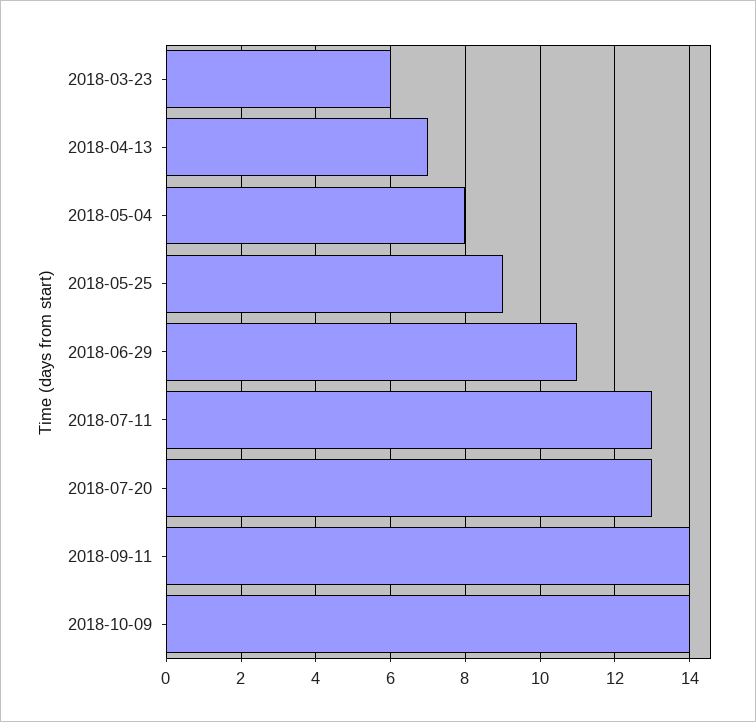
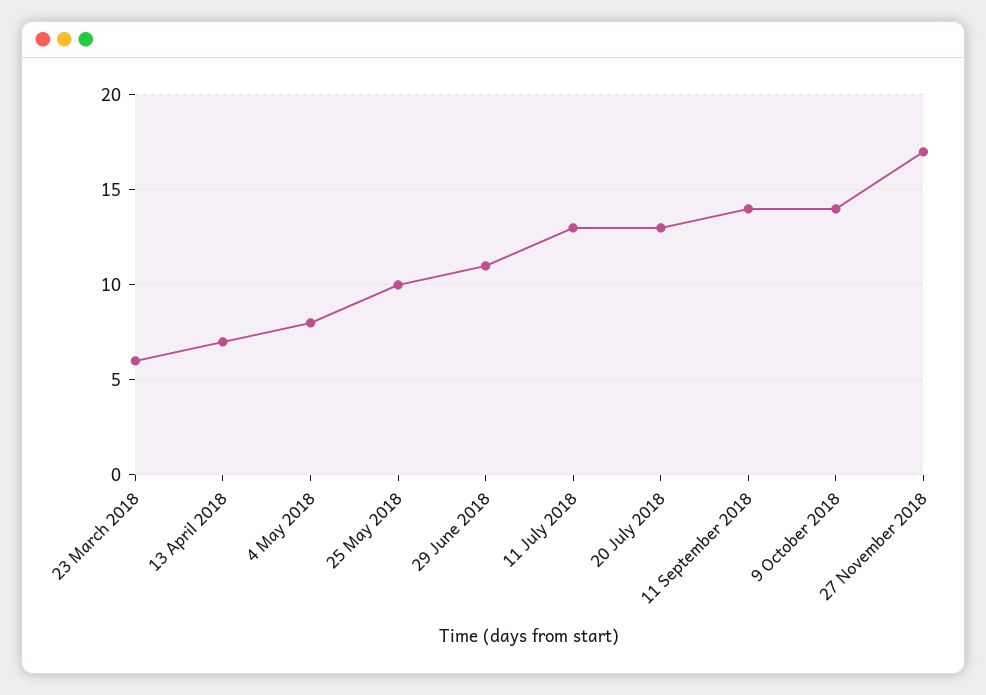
2018-05-25: 9 -> 10
27 November 2018: none -> 17

